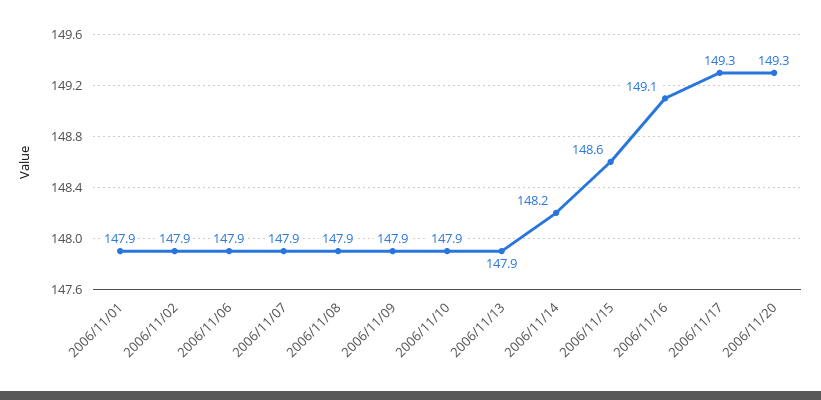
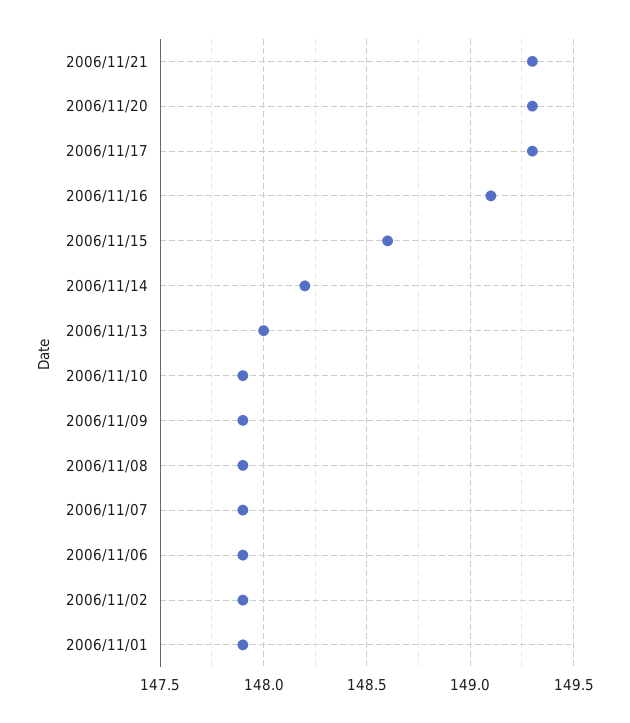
2006/11/13: 147.9 -> 148
2006/11/21: none -> 149.3

